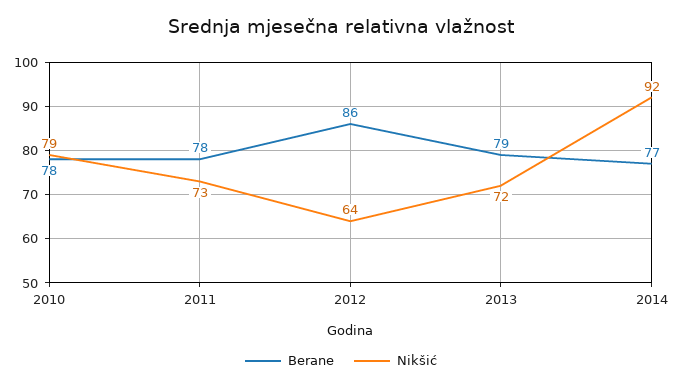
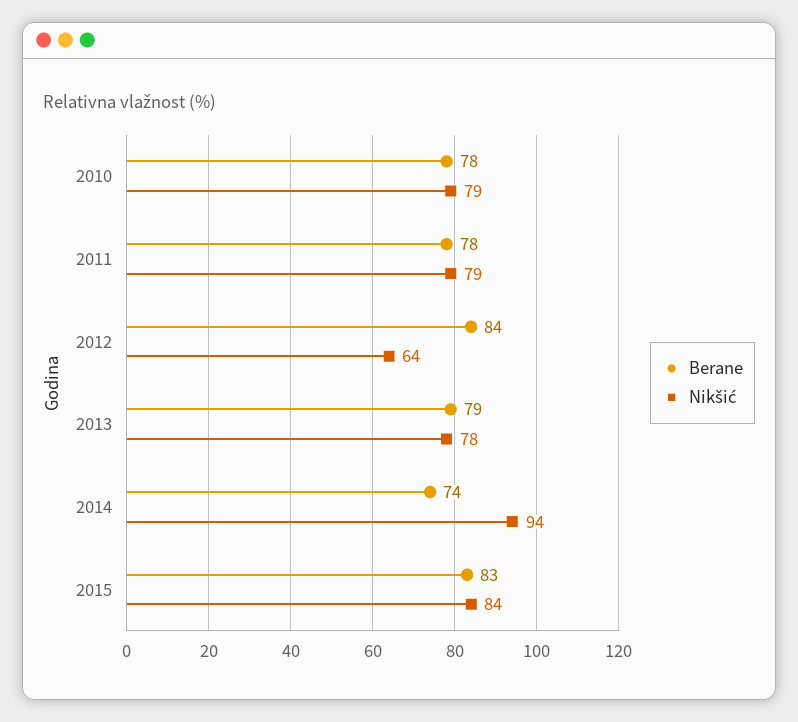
Nikšić, 2011: 73 -> 79
Berane, 2012: 86 -> 84
Nikšić, 2013: 72 -> 78
Berane, 2014: 77 -> 74
Nikšić, 2014: 92 -> 94
Berane, 2015: none -> 83
Nikšić, 2015: none -> 84

